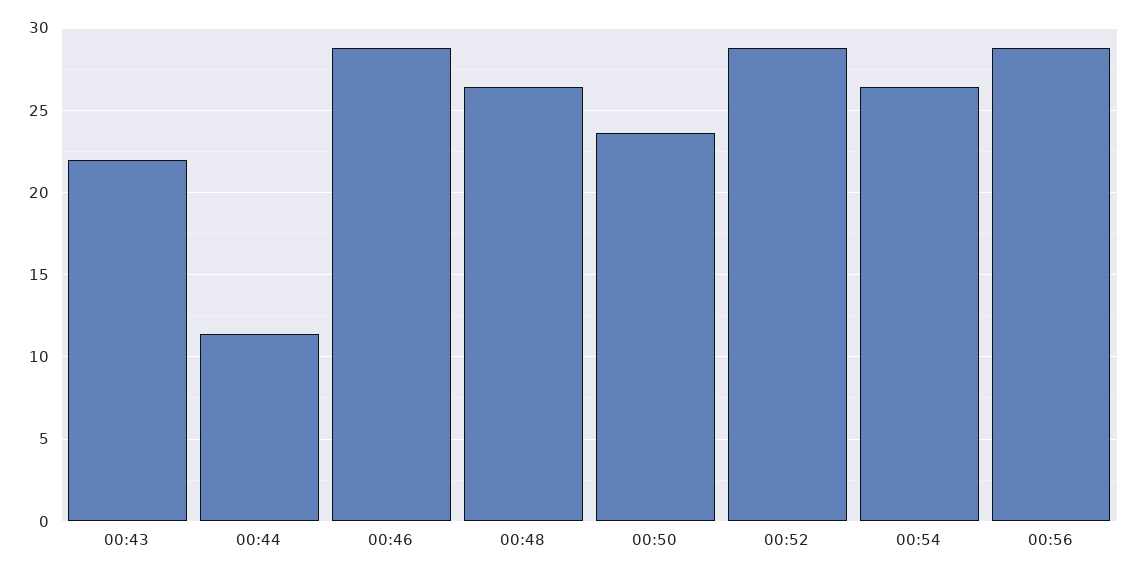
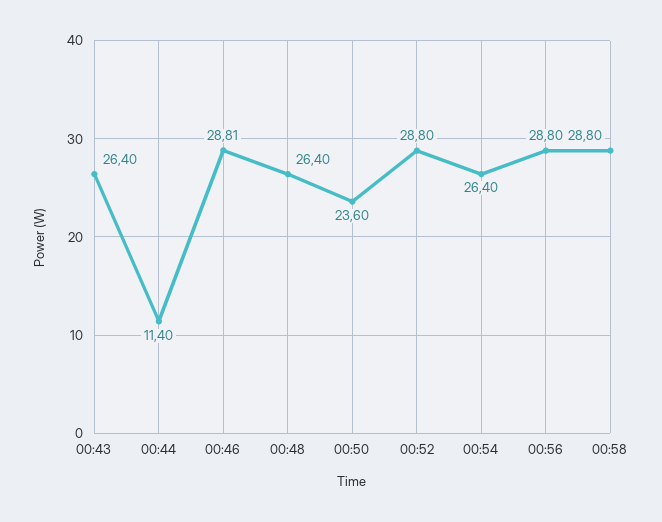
00:43: 22 -> 26.4
00:58: none -> 28.8

